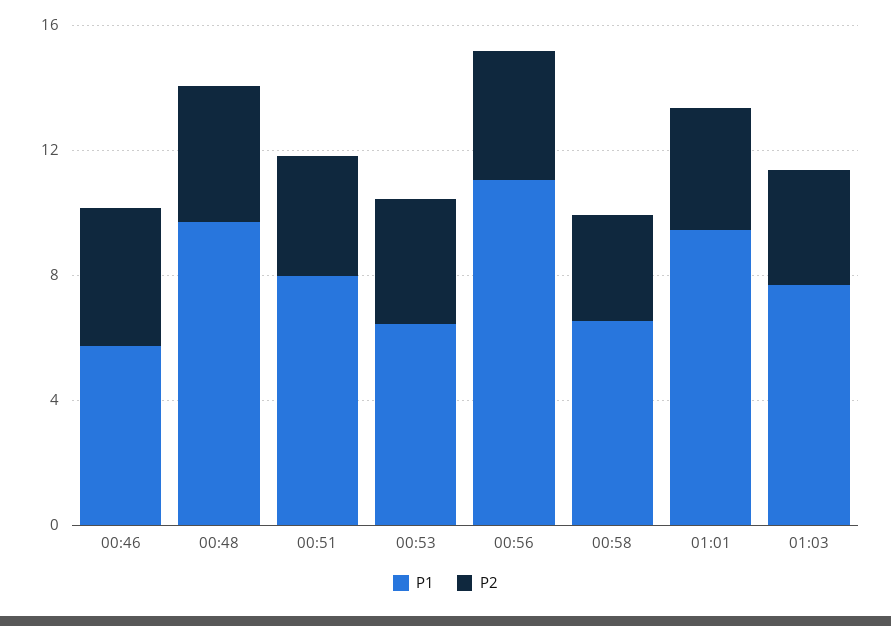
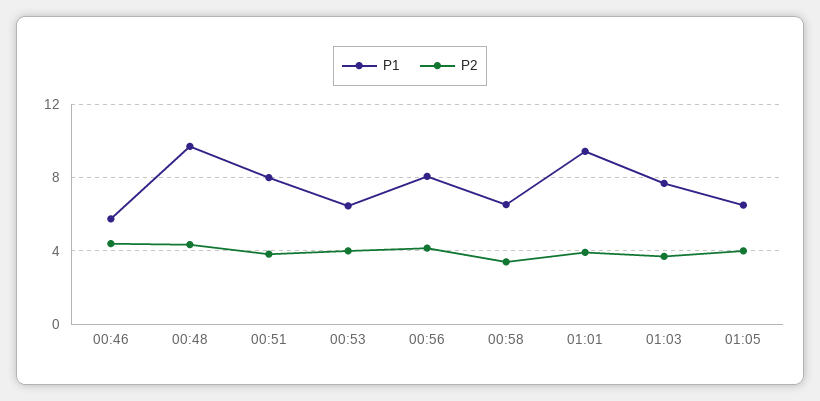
P1, 00:56: 11 -> 8
P1, 01:05: none -> 6.5
P2, 01:05: none -> 4

